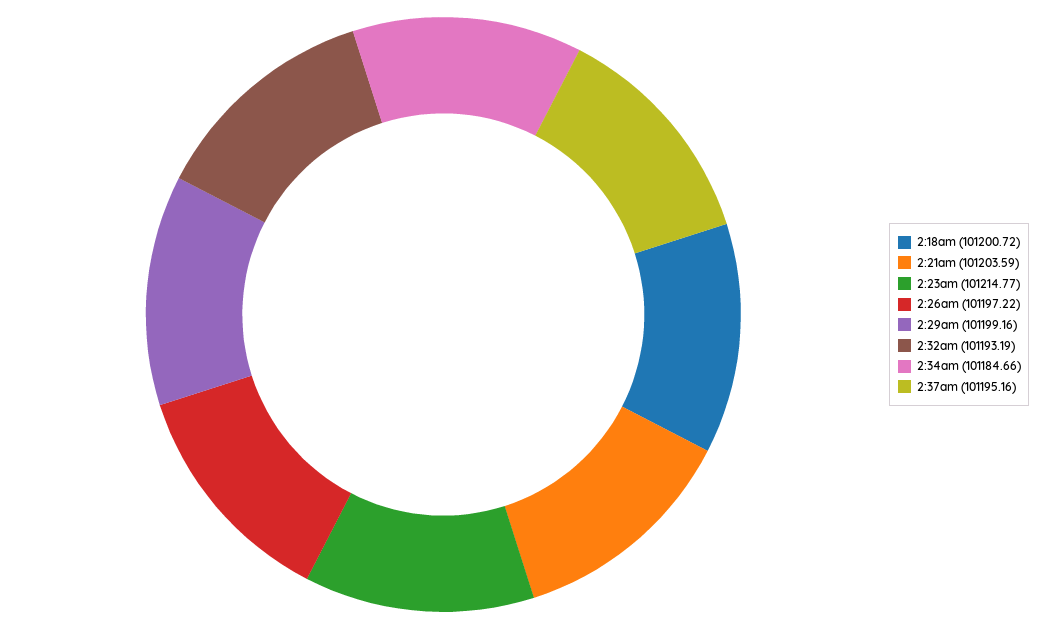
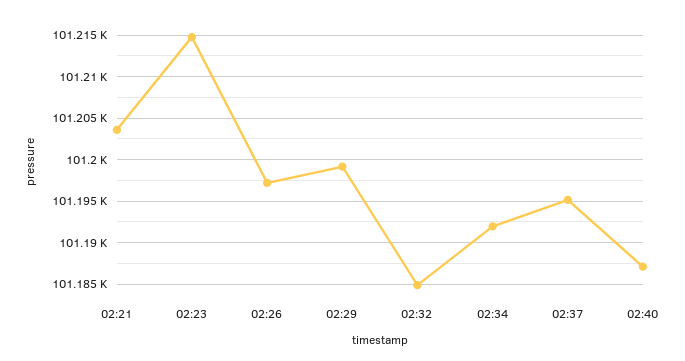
2:18am: 101200.72 -> none
2:32am: 101193.19 -> 101185
2:34am: 101184.66 -> 101192
02:40: none -> 101187

